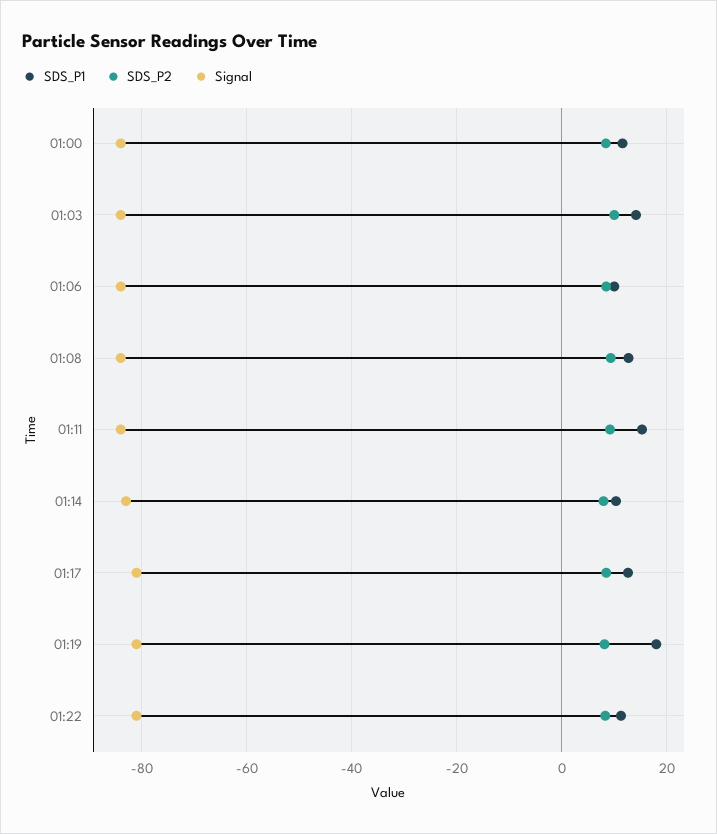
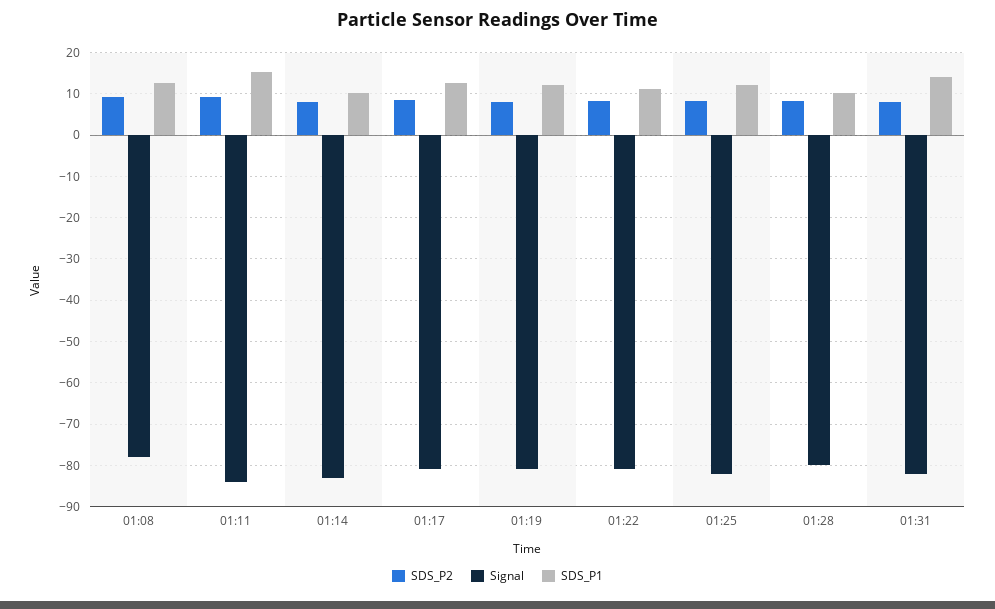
SDS_P1, 01:00: 12 -> none
SDS_P2, 01:00: 8 -> none
Signal, 01:00: -84 -> none
SDS_P1, 01:03: 14 -> none
SDS_P2, 01:03: 10 -> none
Signal, 01:03: -84 -> none
SDS_P1, 01:06: 10 -> none
SDS_P2, 01:06: 8 -> none
Signal, 01:06: -84 -> none
Signal, 01:08: -84 -> -78
SDS_P1, 01:19: 18 -> 12
SDS_P2, 01:25: none -> 8
Signal, 01:25: none -> -82
SDS_P1, 01:25: none -> 12
SDS_P2, 01:28: none -> 8
Signal, 01:28: none -> -80
SDS_P1, 01:28: none -> 10
SDS_P2, 01:31: none -> 8
Signal, 01:31: none -> -82
SDS_P1, 01:31: none -> 14

